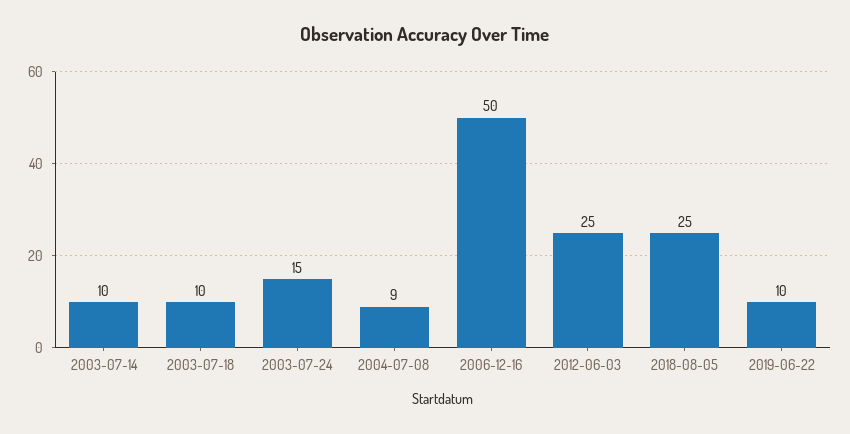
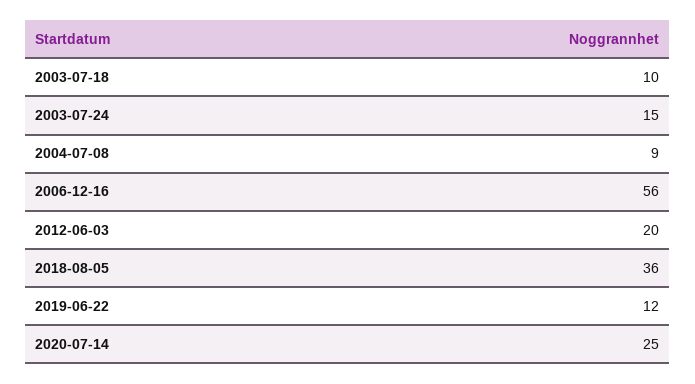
2003-07-14: 10 -> none
2006-12-16: 50 -> 56
2012-06-03: 25 -> 20
2018-08-05: 25 -> 36
2019-06-22: 10 -> 12
2020-07-14: none -> 25

